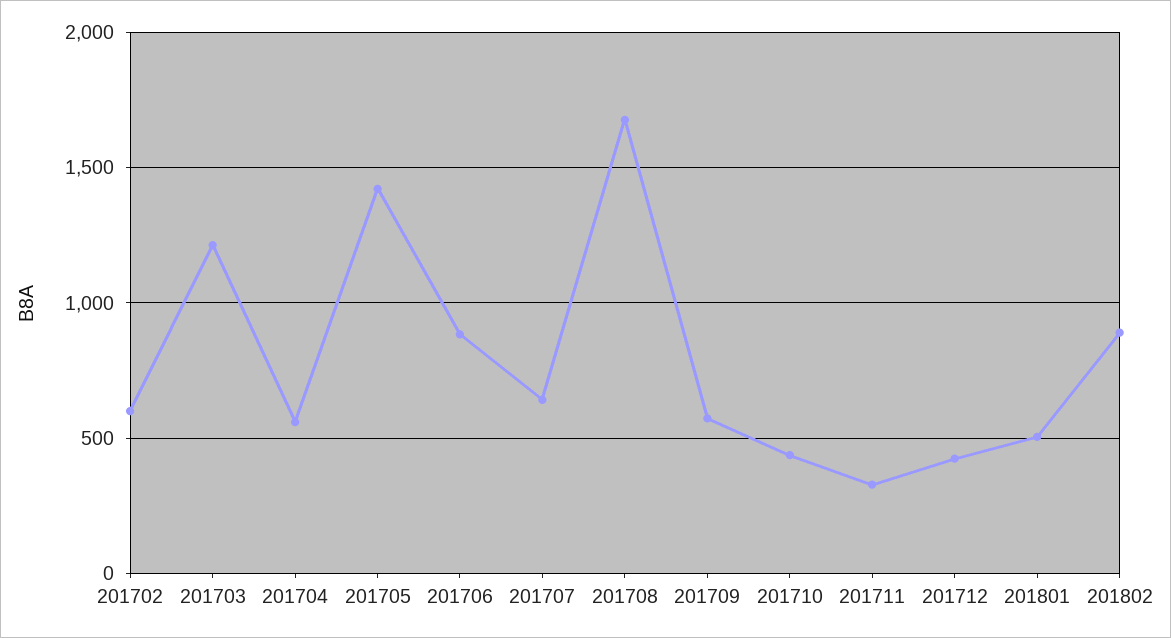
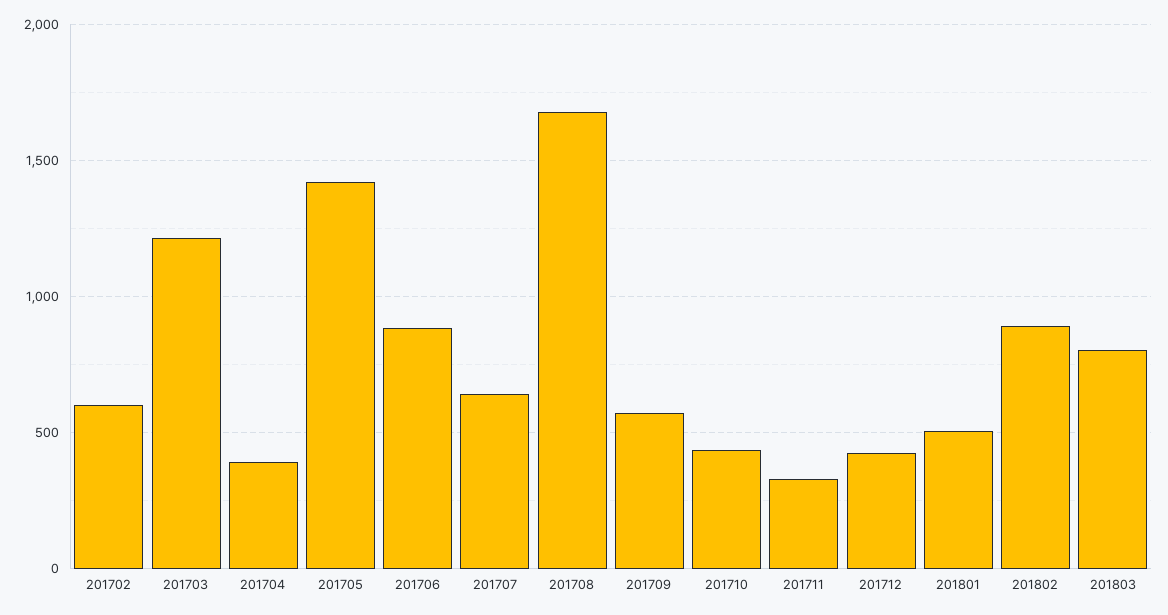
201704: 550 -> 400
201803: none -> 800

